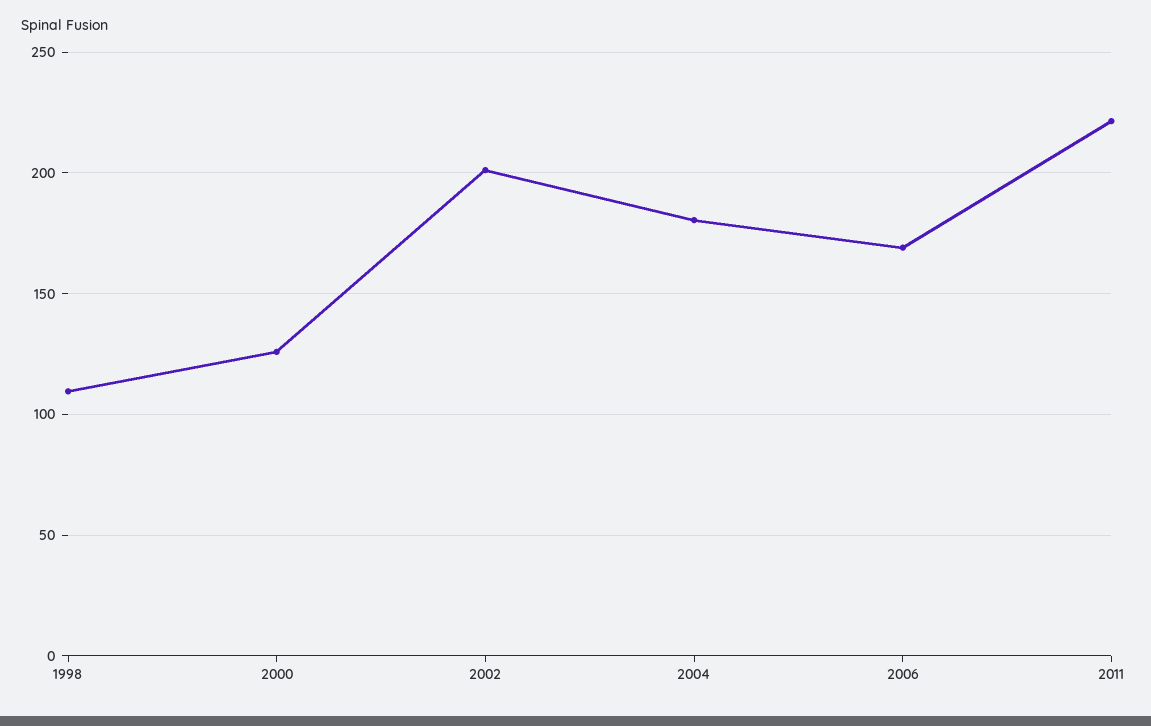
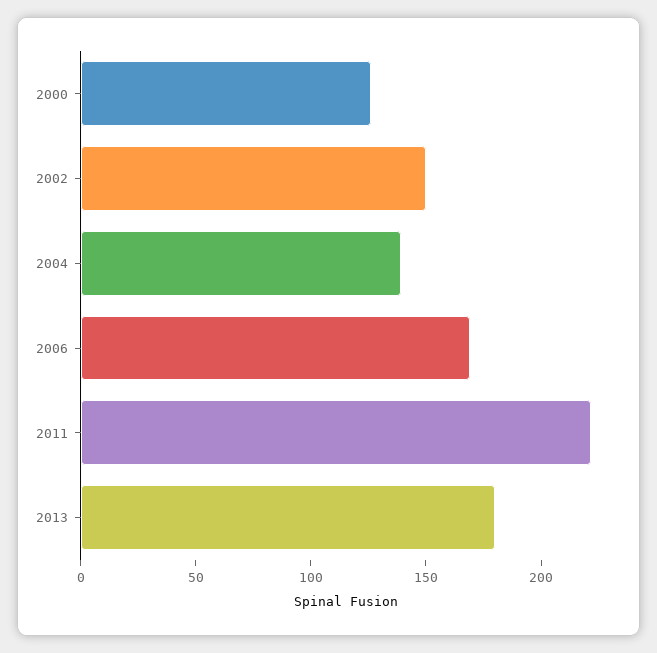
1998: 110 -> none
2002: 200 -> 150
2004: 180 -> 140
2013: none -> 180

